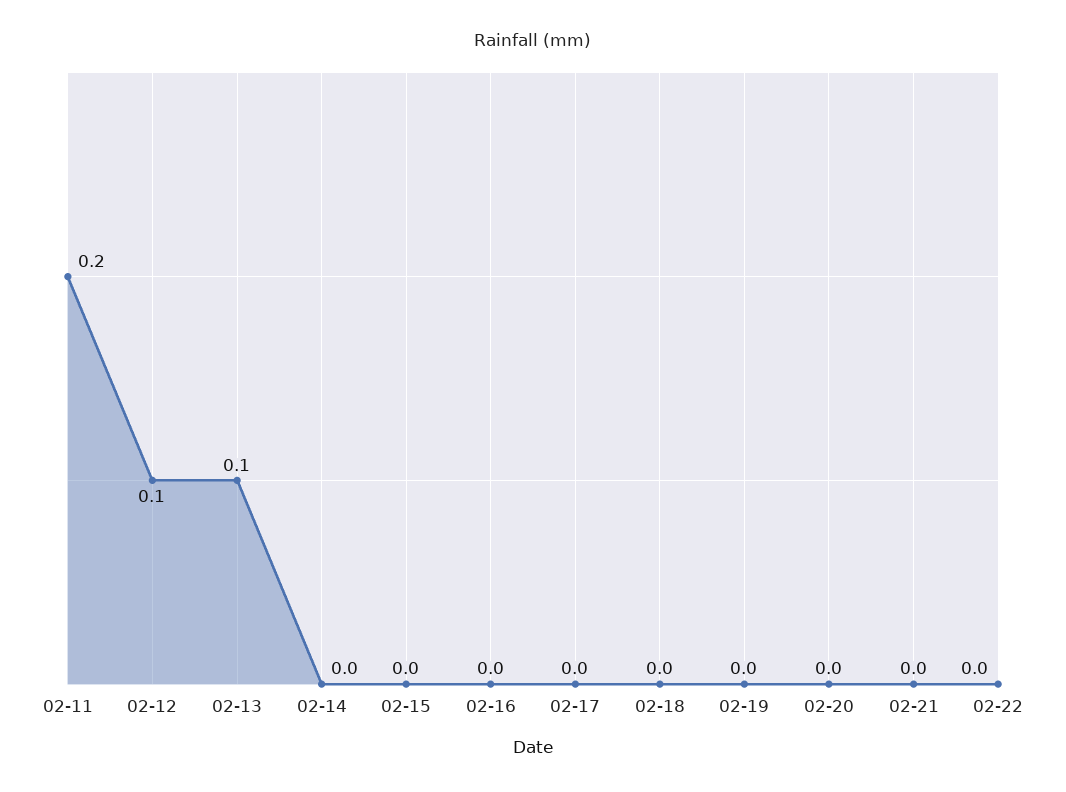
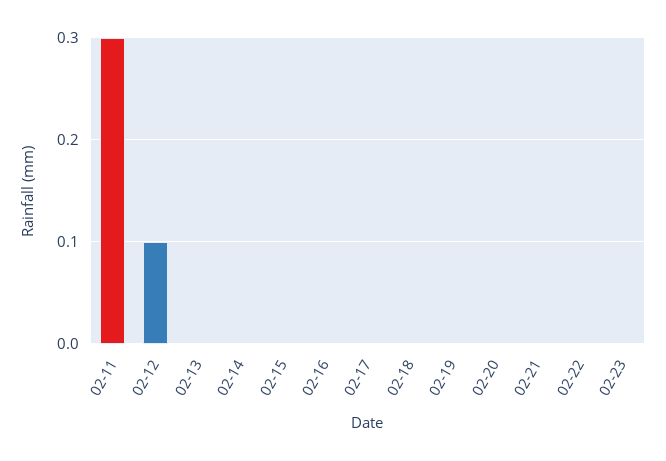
02-11: 0.2 -> 0.3
02-13: 0.1 -> 0
02-23: none -> 0

